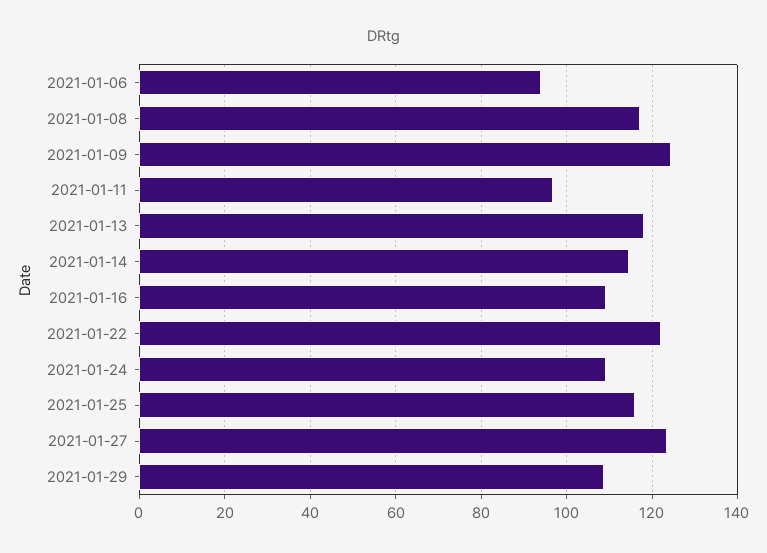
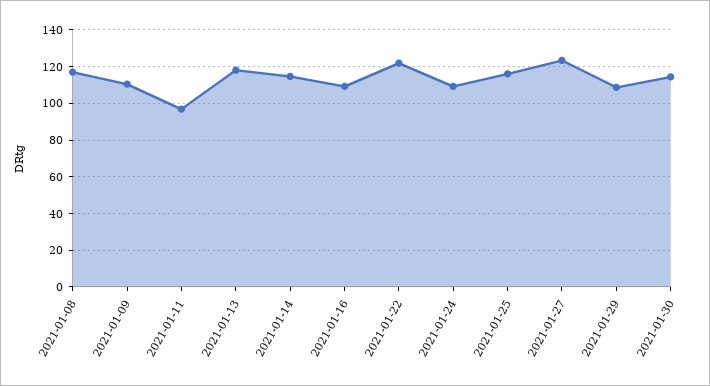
2021-01-06: 94 -> none
2021-01-09: 124 -> 110
2021-01-30: none -> 115

